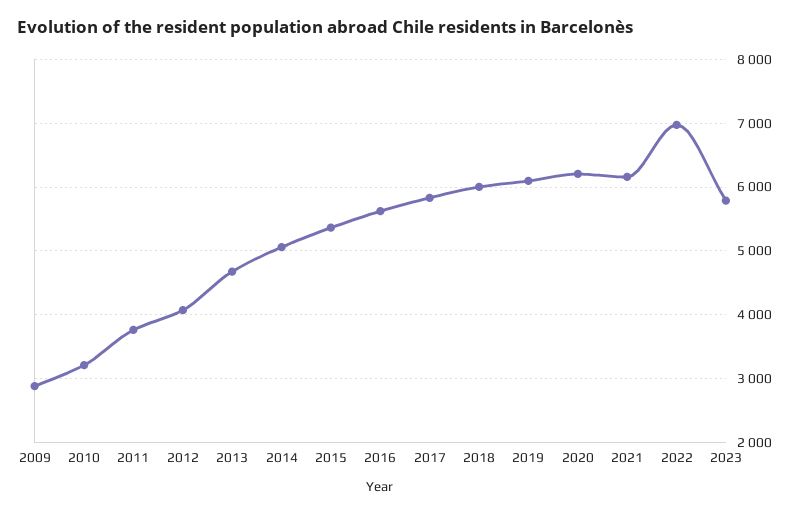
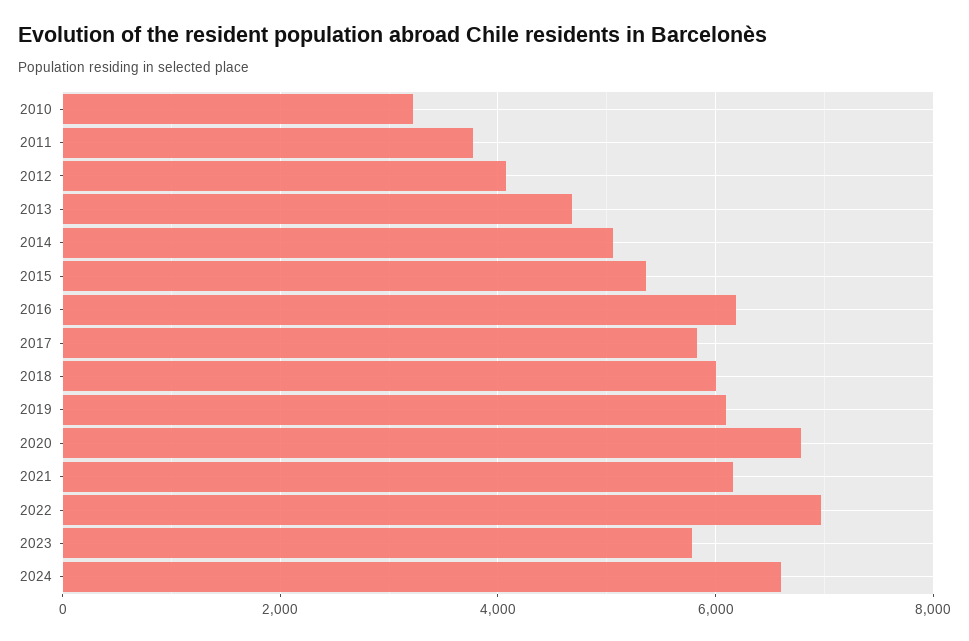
2009: 2900 -> none
2016: 5600 -> 6200
2020: 6200 -> 6800
2024: none -> 6600

